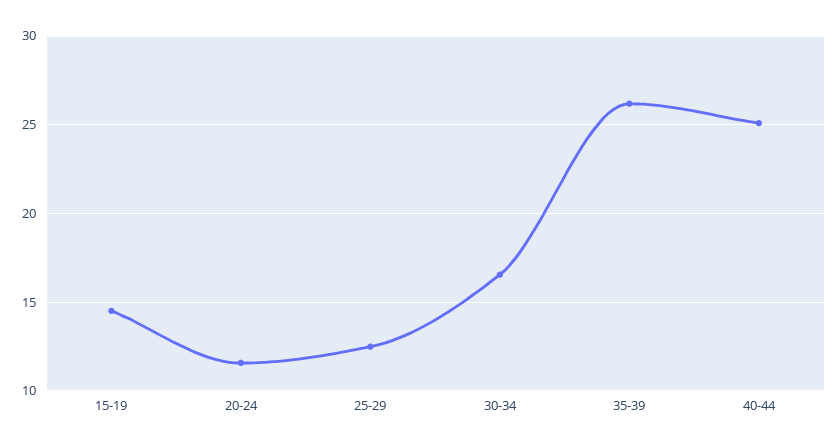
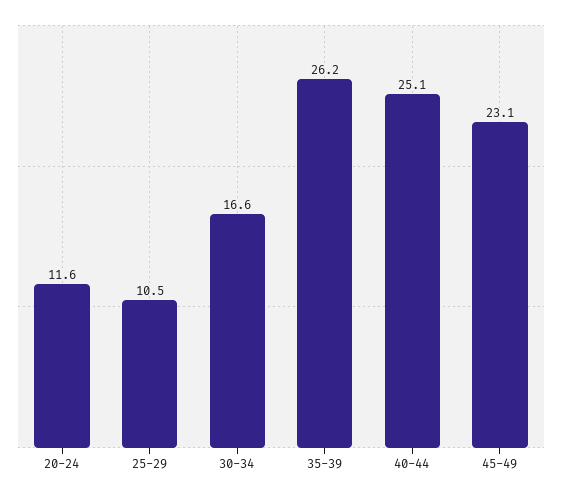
15-19: 14.5 -> none
25-29: 12.5 -> 10.5
45-49: none -> 23.1

